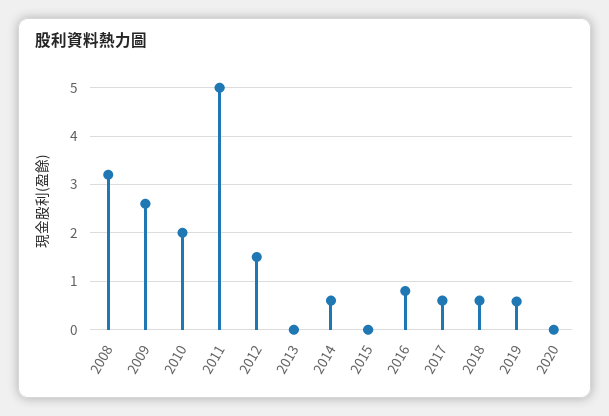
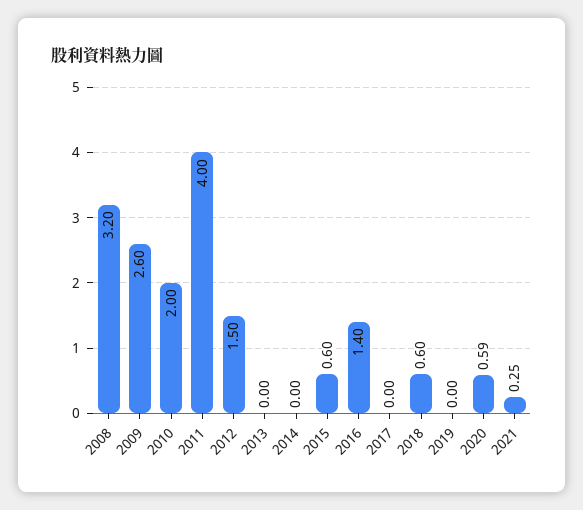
2011: 5 -> 4
2014: 0.6 -> 0
2015: 0 -> 0.6
2016: 0.8 -> 1.4
2017: 0.6 -> 0
2019: 0.6 -> 0
2020: 0 -> 0.59
2021: none -> 0.25

